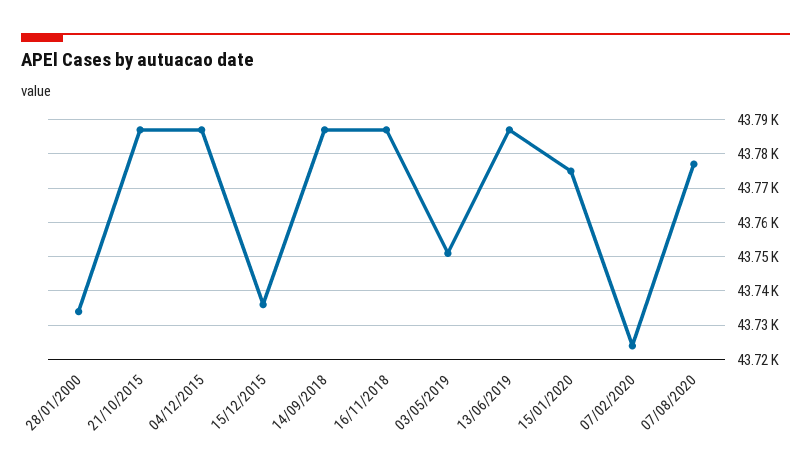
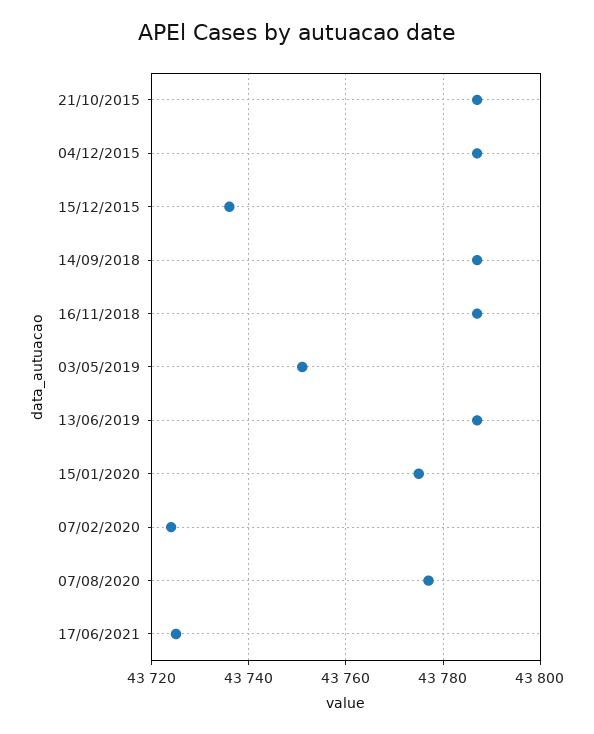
28/01/2000: 43735 -> none
17/06/2021: none -> 43725

